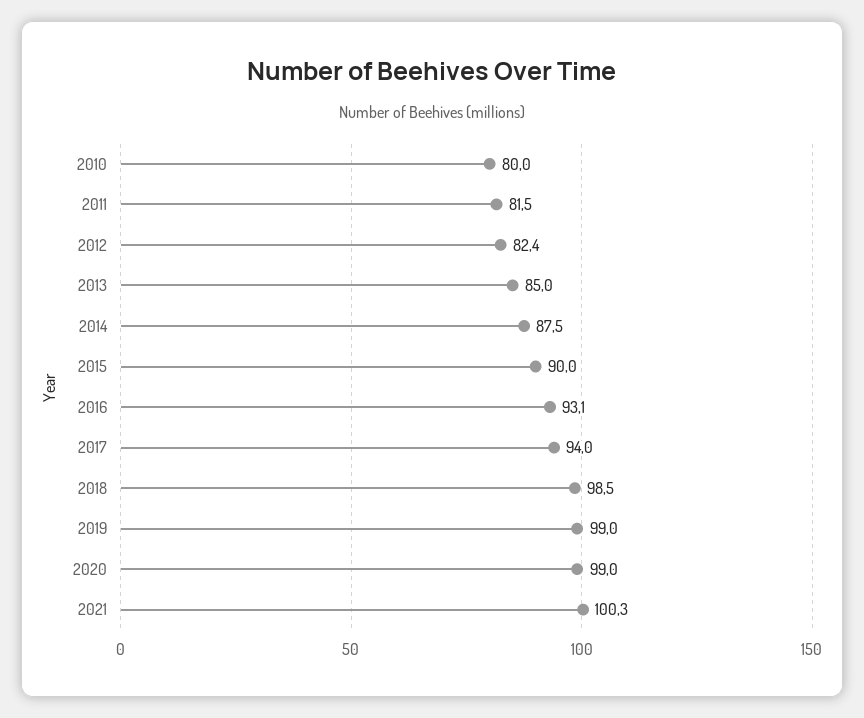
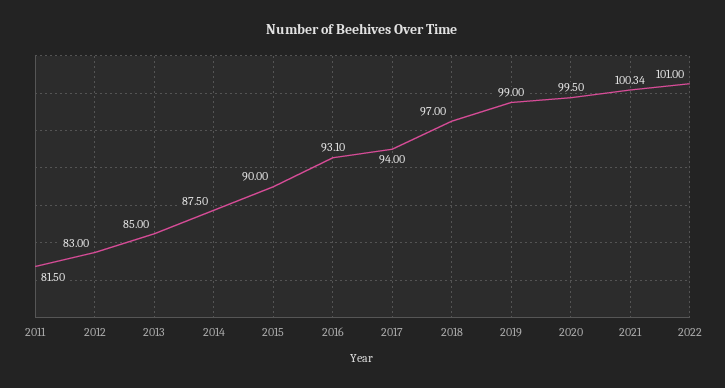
2010: 80 -> none
2012: 82.4 -> 83
2018: 98.5 -> 97
2020: 99 -> 99.5
2022: none -> 101

